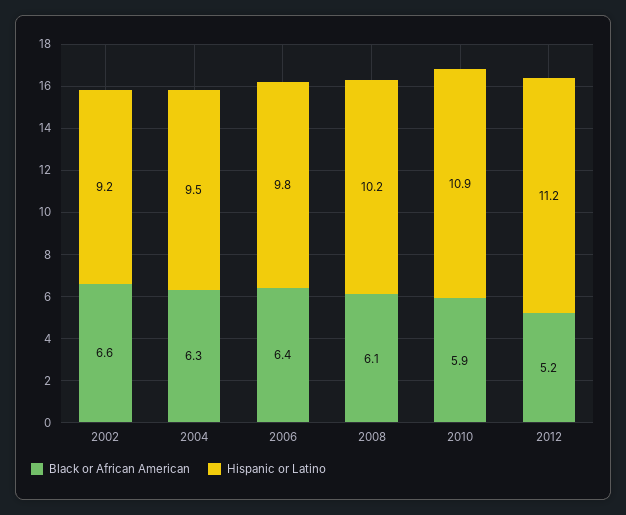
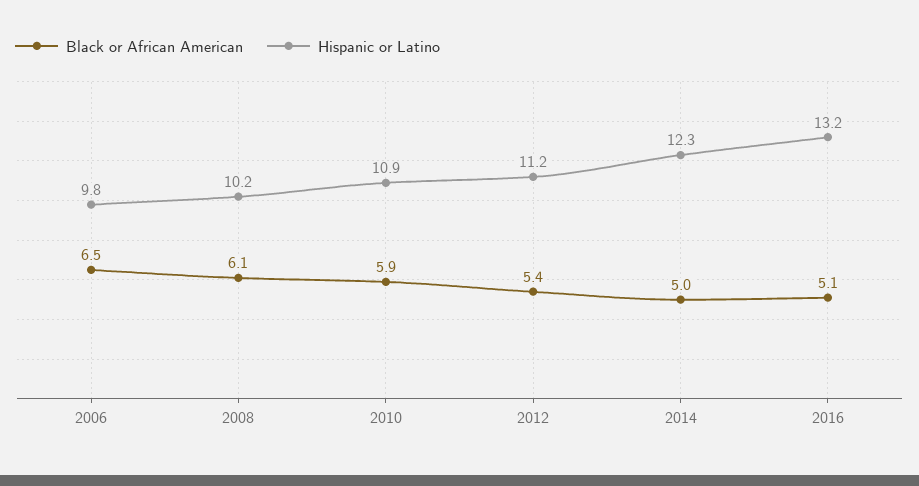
Black or African American, 2002: 6.6 -> none
Hispanic or Latino, 2002: 9.2 -> none
Black or African American, 2004: 6.3 -> none
Hispanic or Latino, 2004: 9.5 -> none
Black or African American, 2006: 6.4 -> 6.5
Black or African American, 2012: 5.2 -> 5.4
Black or African American, 2014: none -> 5
Hispanic or Latino, 2014: none -> 12.3
Black or African American, 2016: none -> 5.1
Hispanic or Latino, 2016: none -> 13.2

